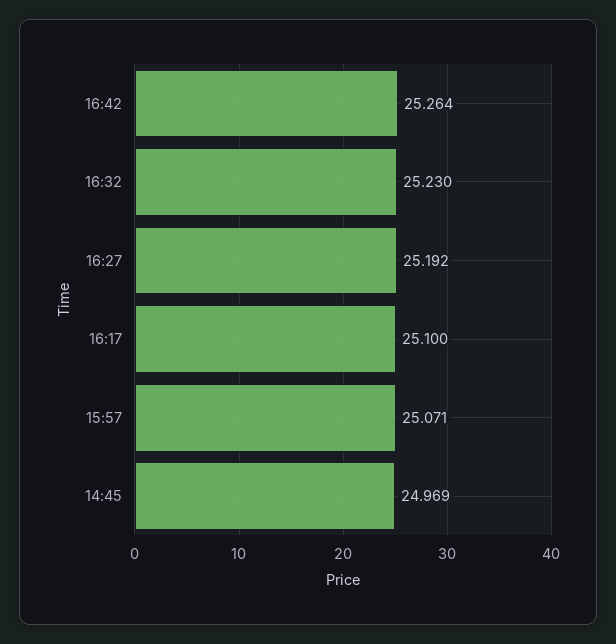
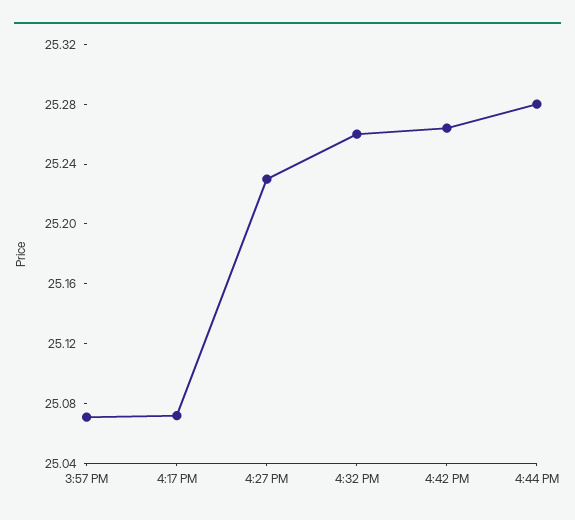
16:32: 25.23 -> 25.26
16:27: 25.192 -> 25.23
16:17: 25.1 -> 25.07
14:45: 24.969 -> none
4:44 PM: none -> 25.28

